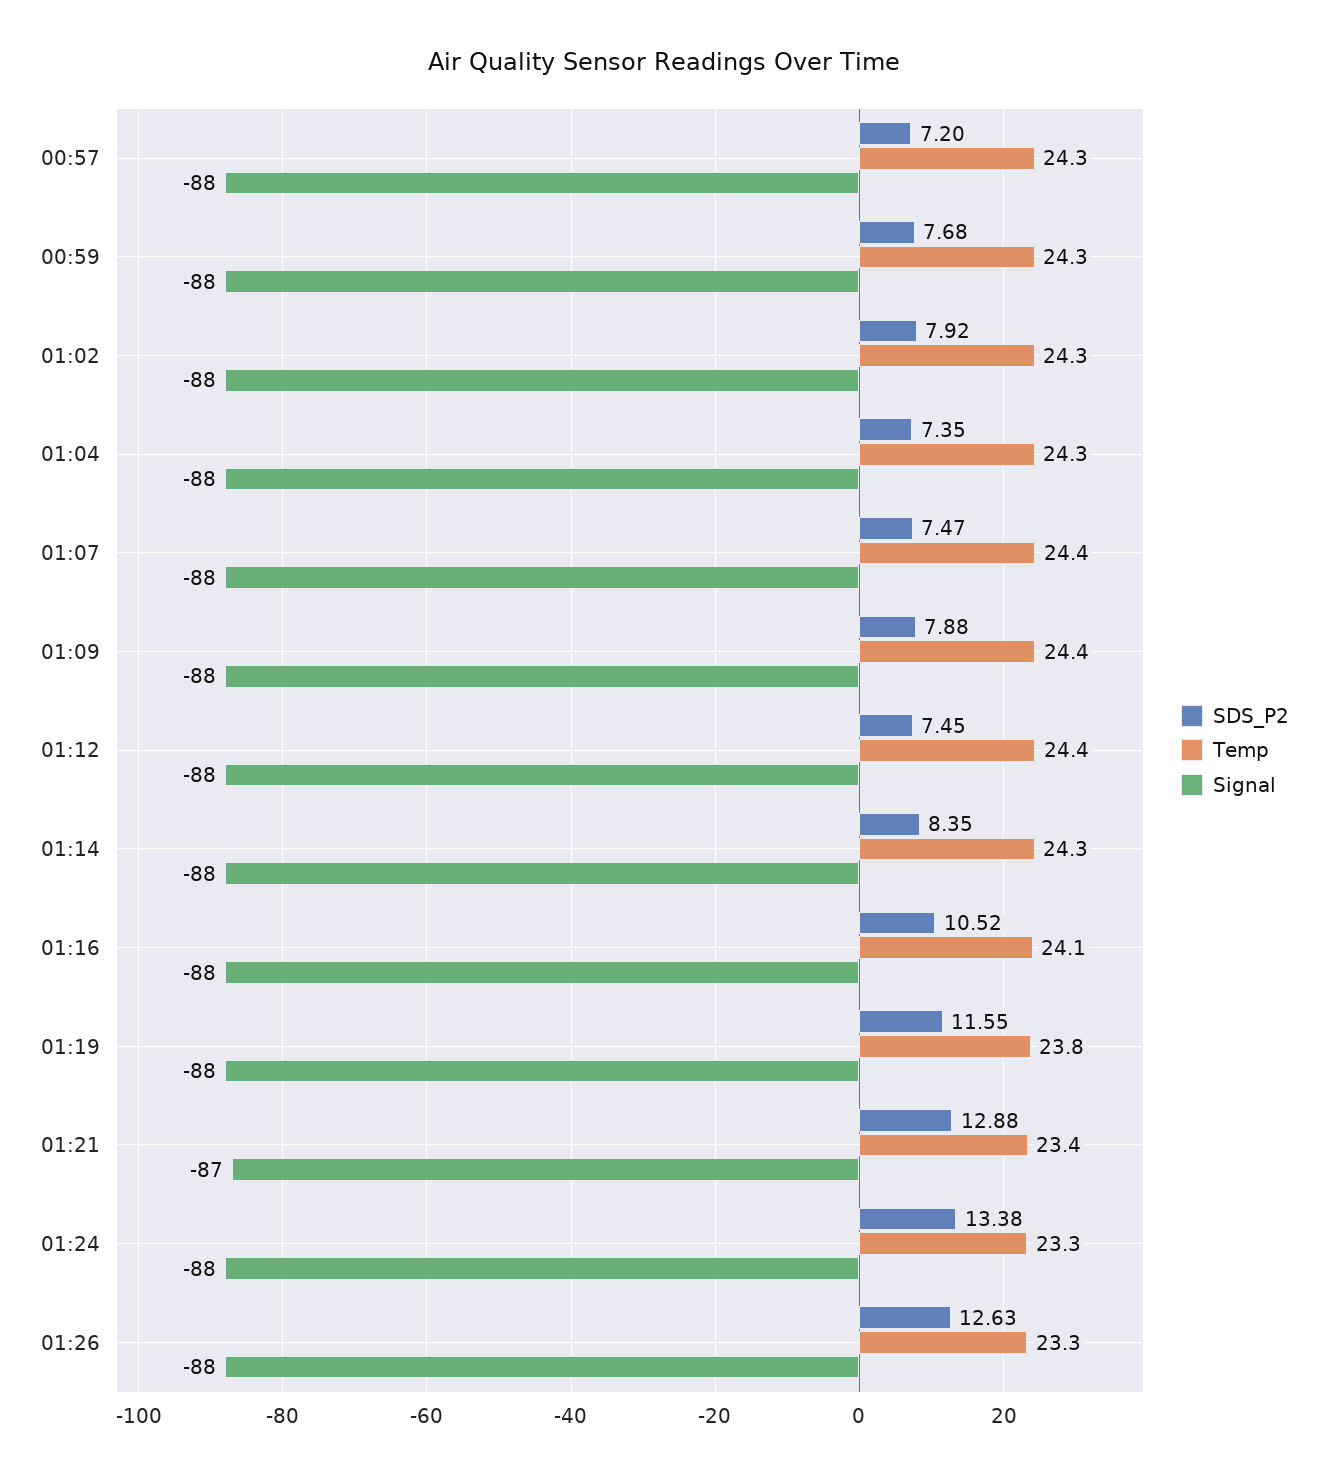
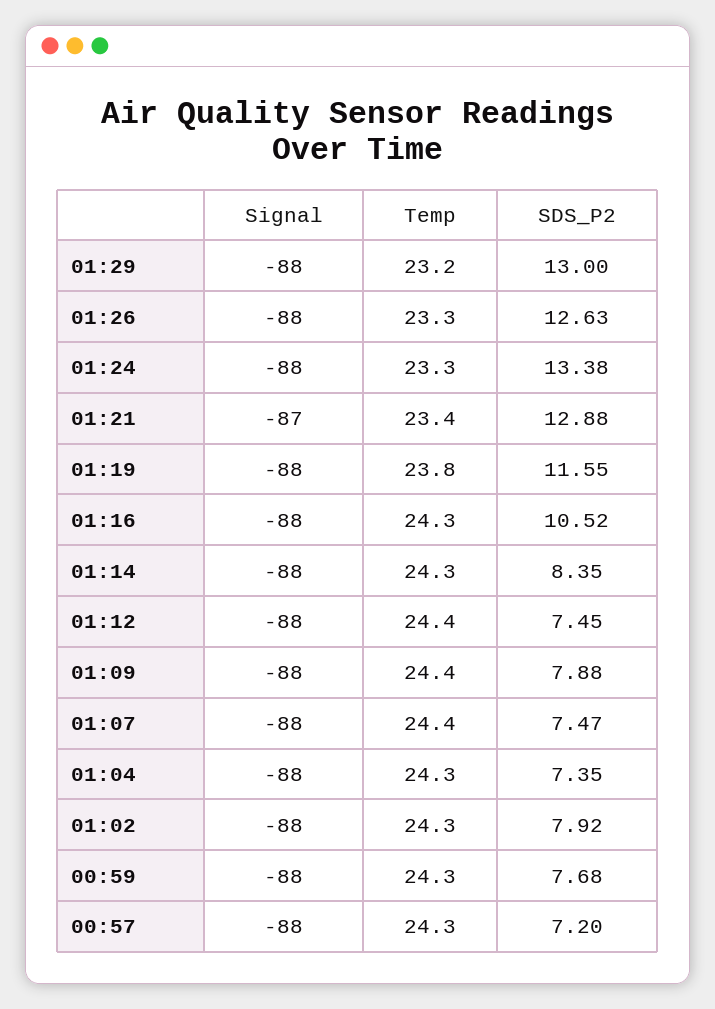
Temp, 01:16: 24.1 -> 24.3
Signal, 01:29: none -> -88
Temp, 01:29: none -> 23.2
SDS_P2, 01:29: none -> 13

